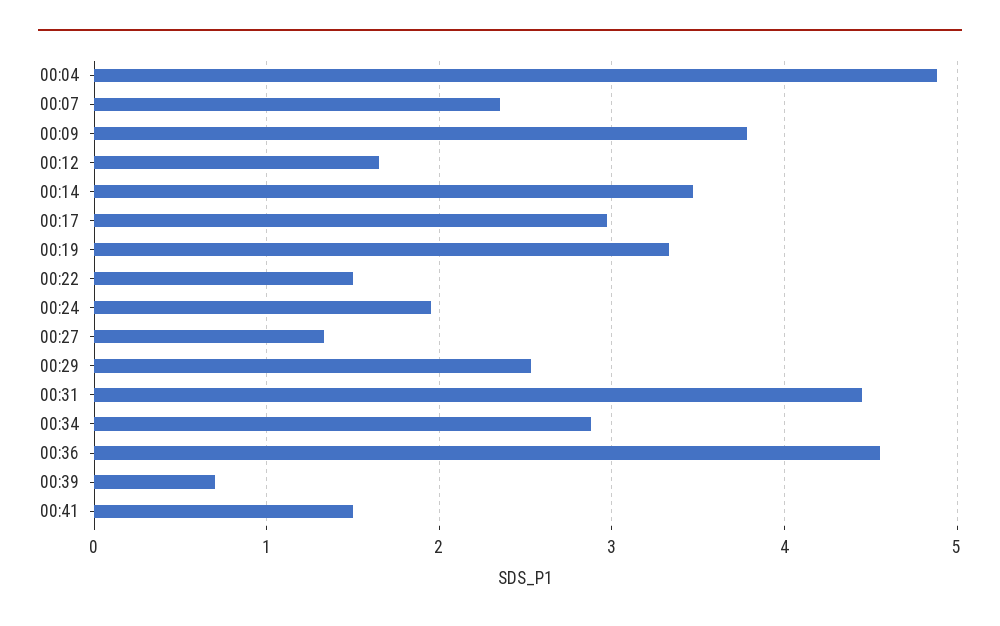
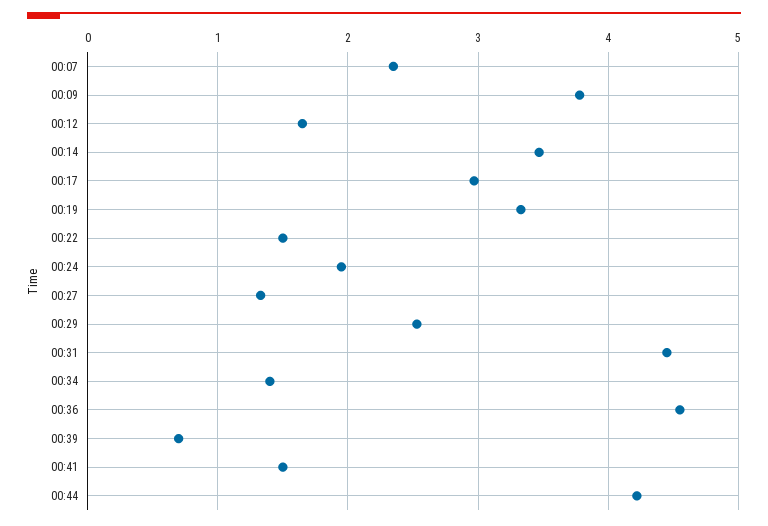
00:04: 4.9 -> none
00:34: 2.9 -> 1.4
00:44: none -> 4.2

